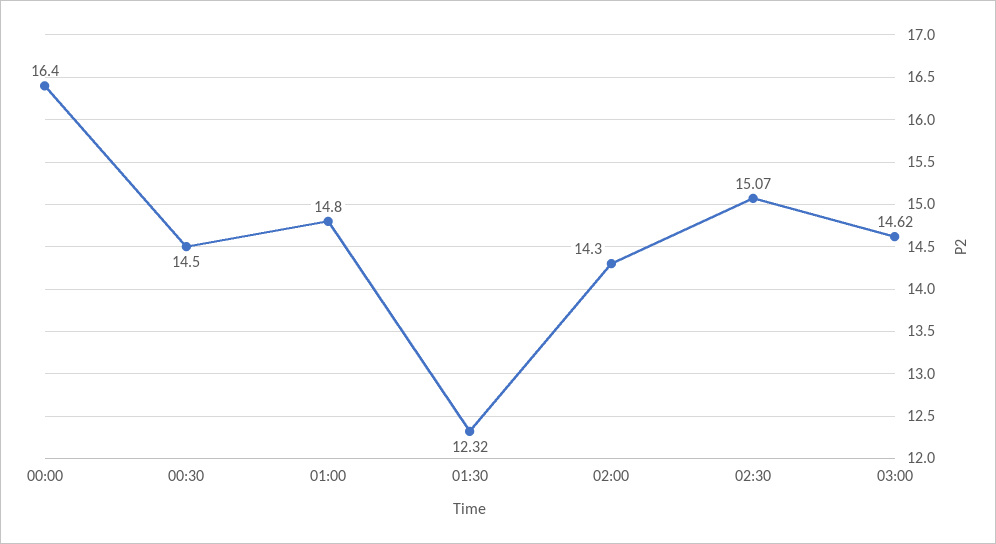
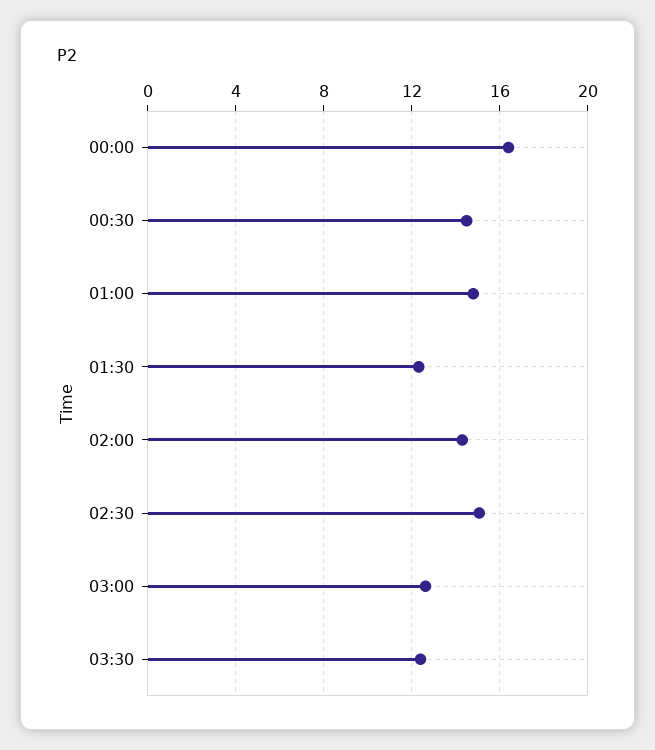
03:00: 14.62 -> 12.5
03:30: none -> 12.5

